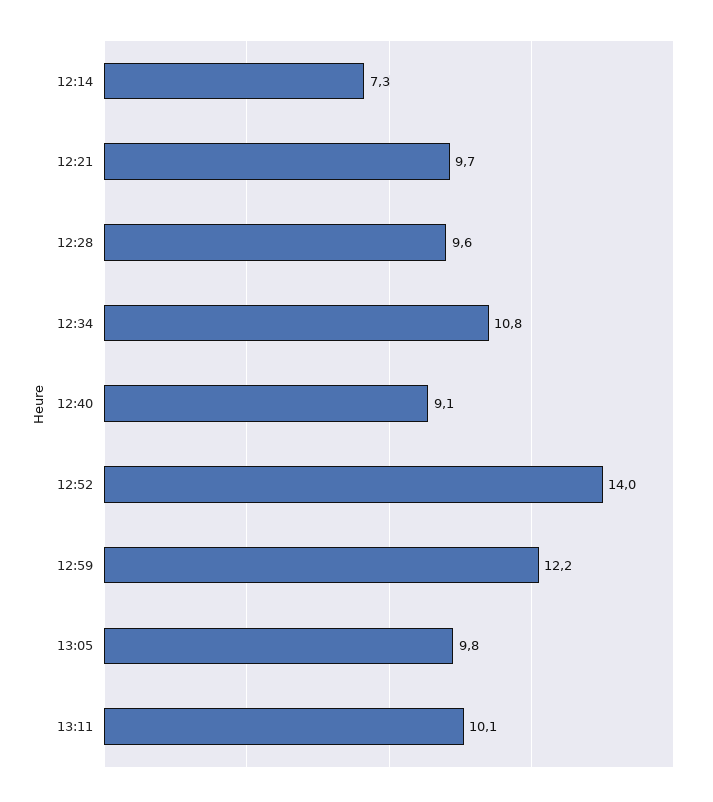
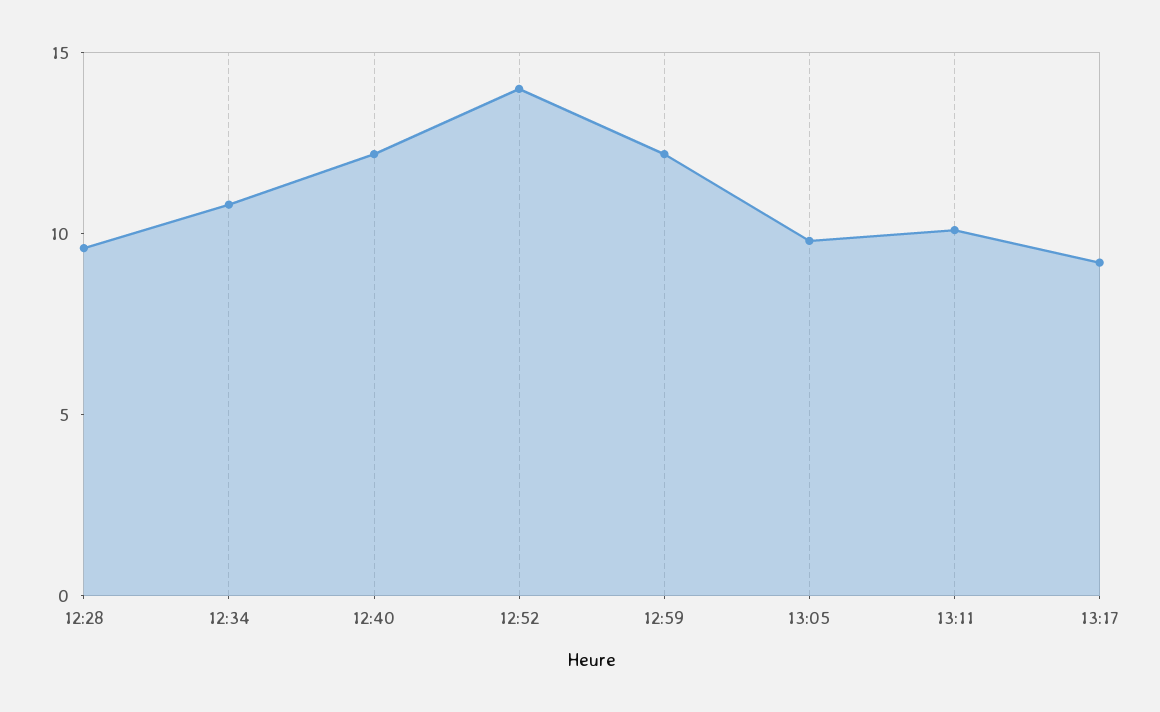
12:14: 7.3 -> none
12:21: 9.7 -> none
12:40: 9.1 -> 12
13:17: none -> 9

